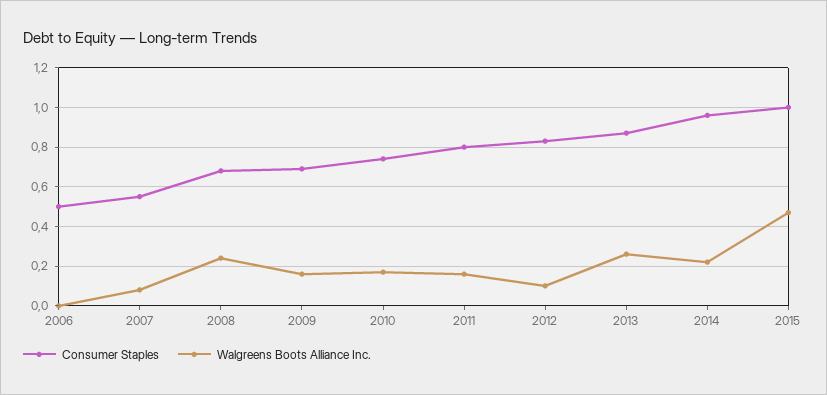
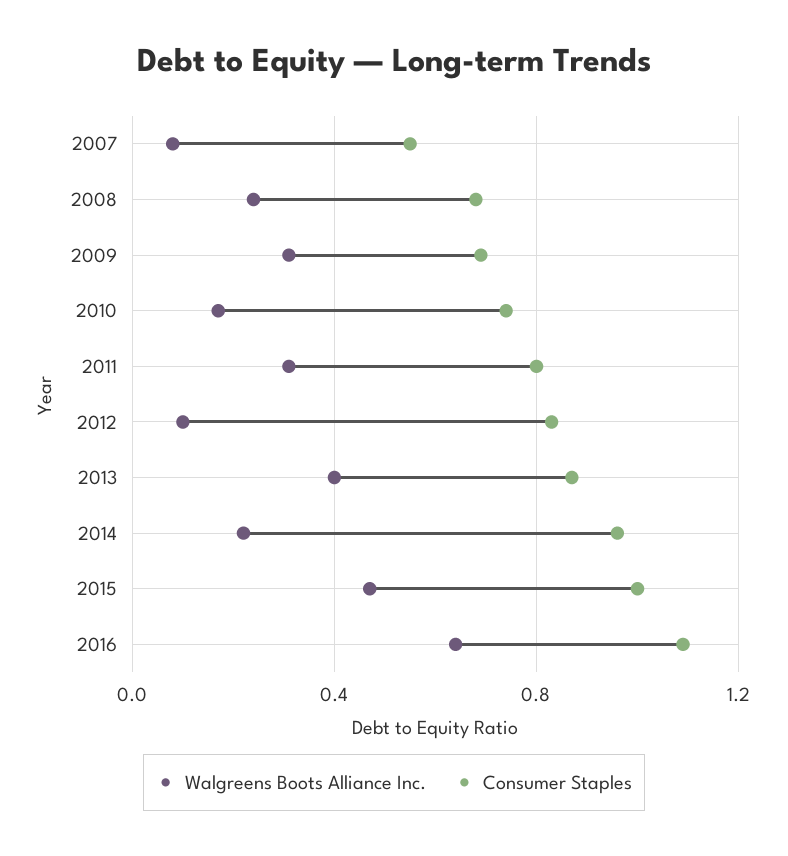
Consumer Staples, 2006: 0.5 -> none
Walgreens Boots Alliance Inc., 2006: 0 -> none
Walgreens Boots Alliance Inc., 2009: 0.15 -> 0.3
Walgreens Boots Alliance Inc., 2011: 0.15 -> 0.3
Walgreens Boots Alliance Inc., 2013: 0.25 -> 0.4
Walgreens Boots Alliance Inc., 2016: none -> 0.65
Consumer Staples, 2016: none -> 1.1

